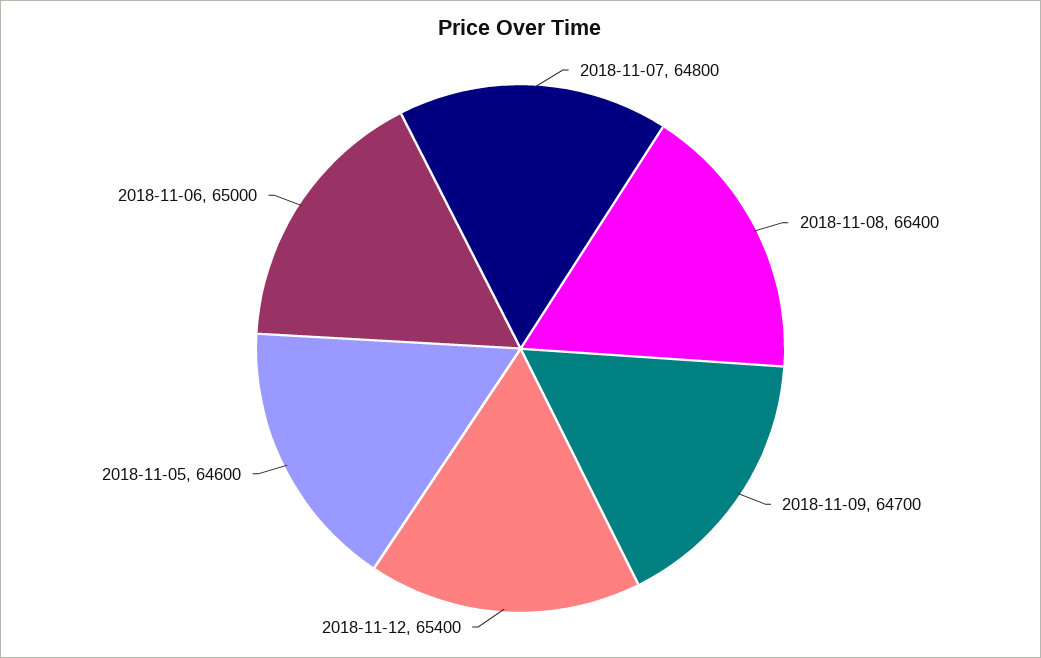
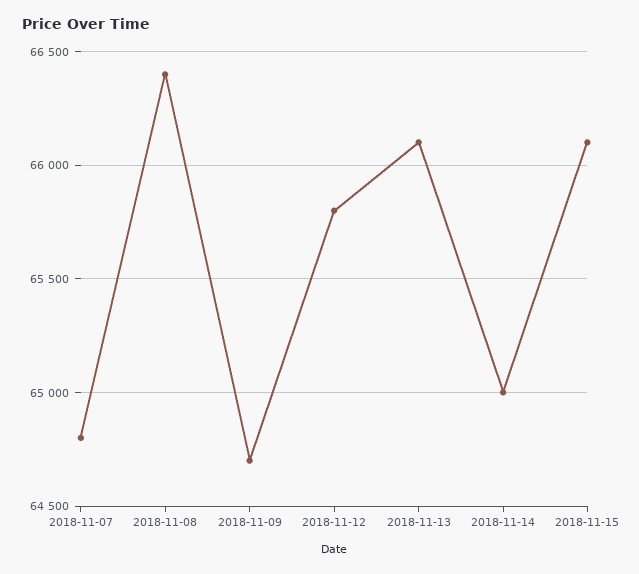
2018-11-12: 65400 -> 65800
2018-11-05: 64600 -> none
2018-11-06: 65000 -> none
2018-11-13: none -> 66100
2018-11-14: none -> 65000
2018-11-15: none -> 66100

